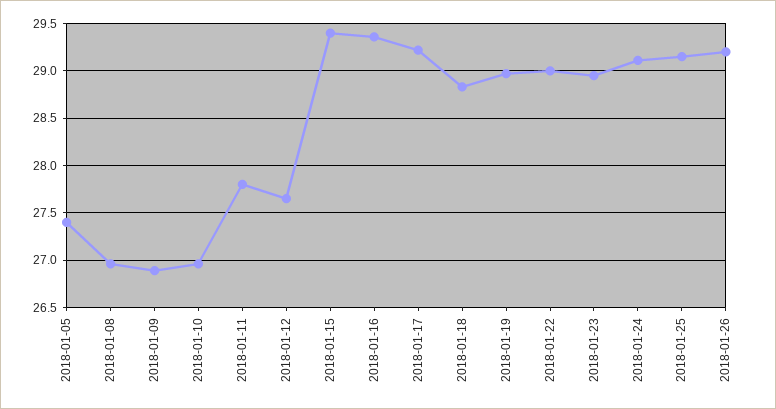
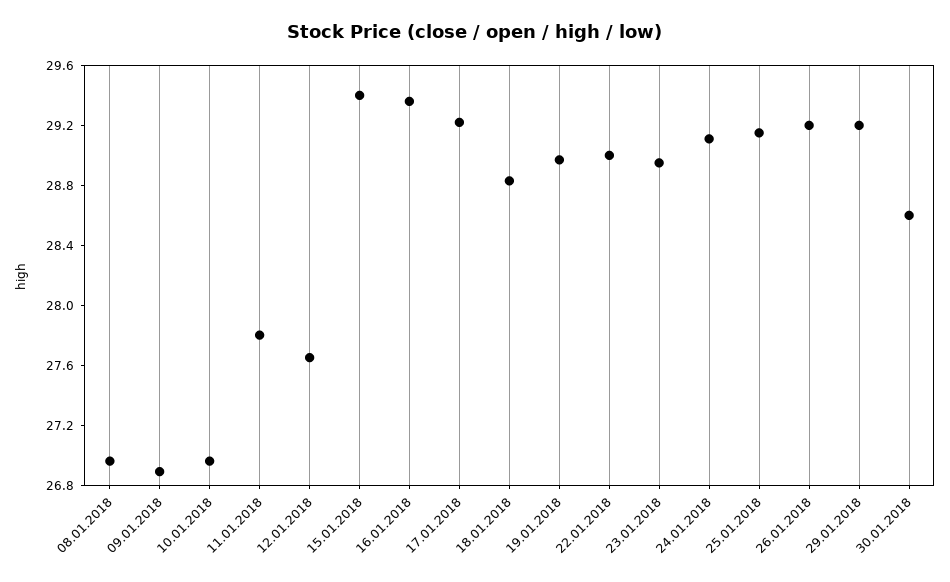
2018-01-05: 27.4 -> none
29.01.2018: none -> 29.2
30.01.2018: none -> 28.6

